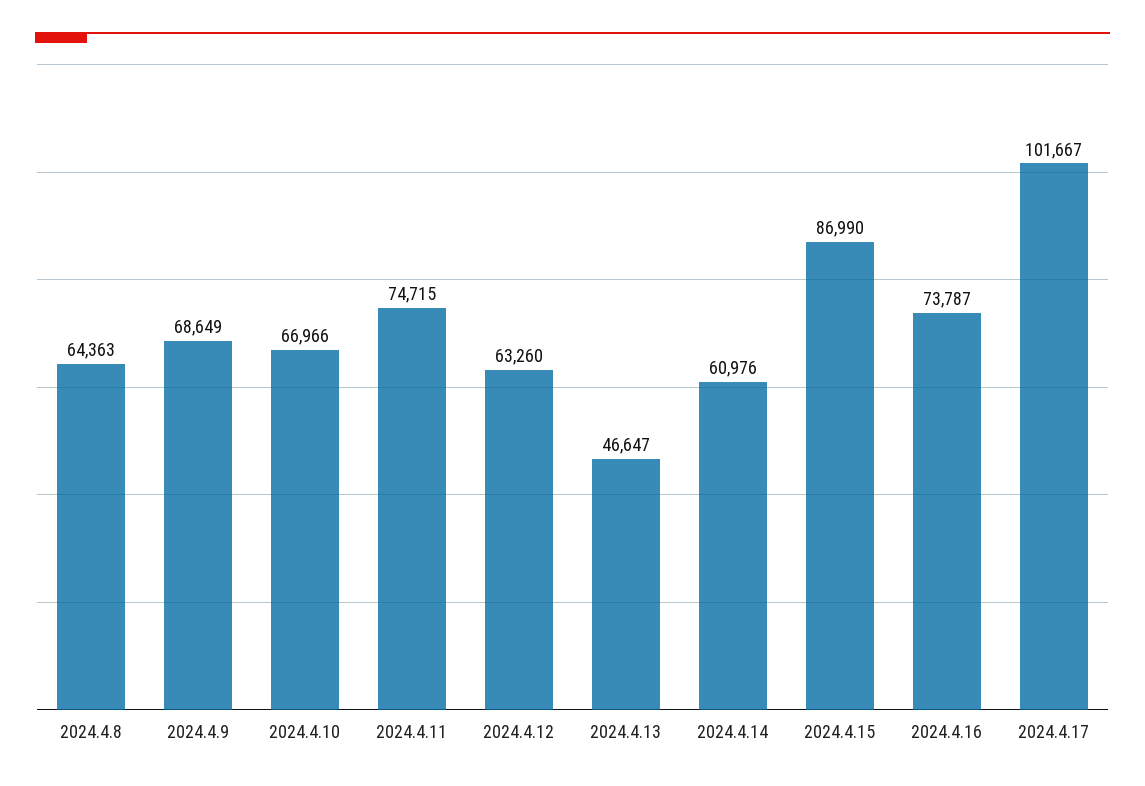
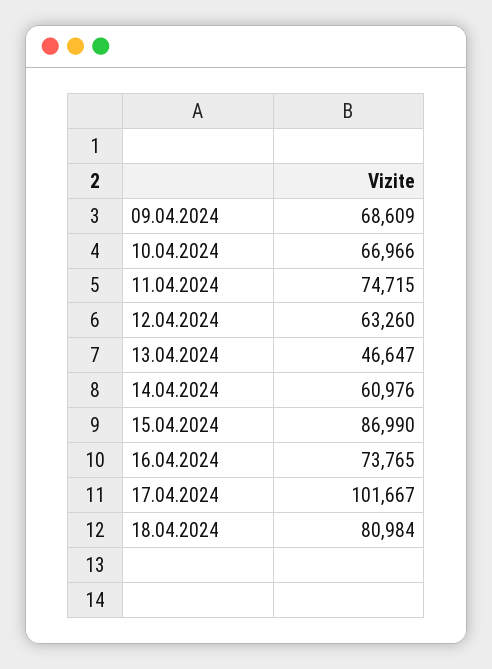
2024.4.8: 64363 -> none
2024.4.9: 68649 -> 68609
2024.4.16: 73787 -> 73765
18.04.2024: none -> 80984

